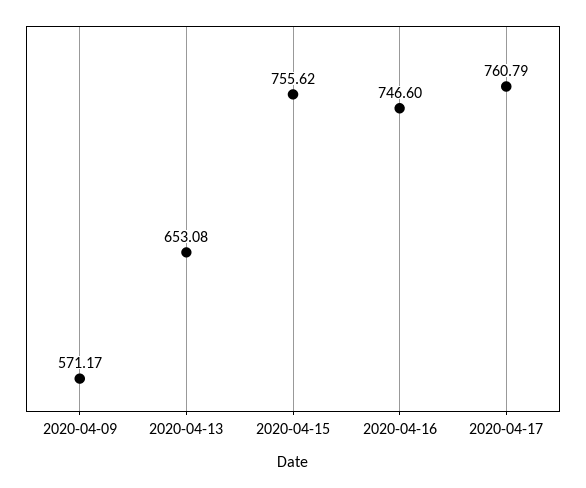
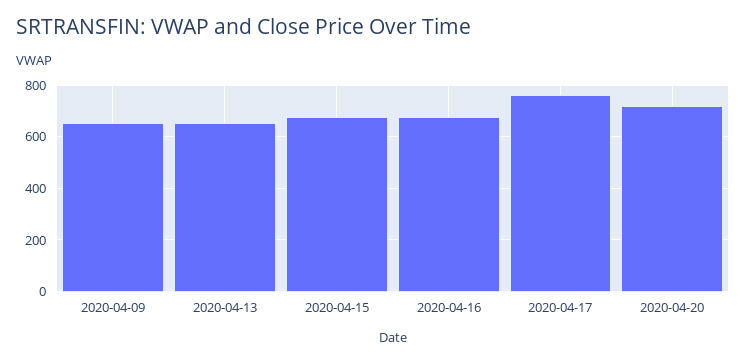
2020-04-09: 571.17 -> 650
2020-04-15: 755.62 -> 675
2020-04-16: 746.6 -> 675
2020-04-20: none -> 725

